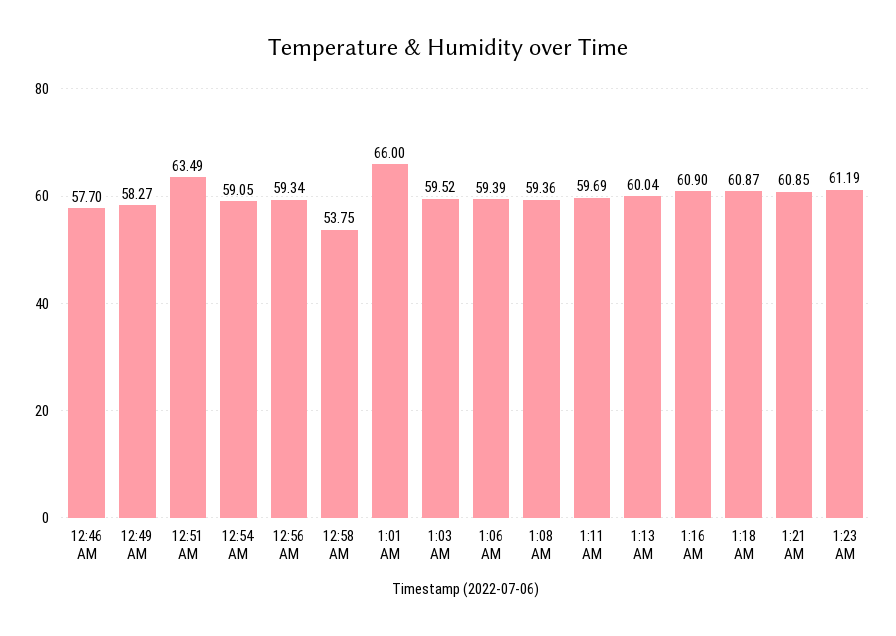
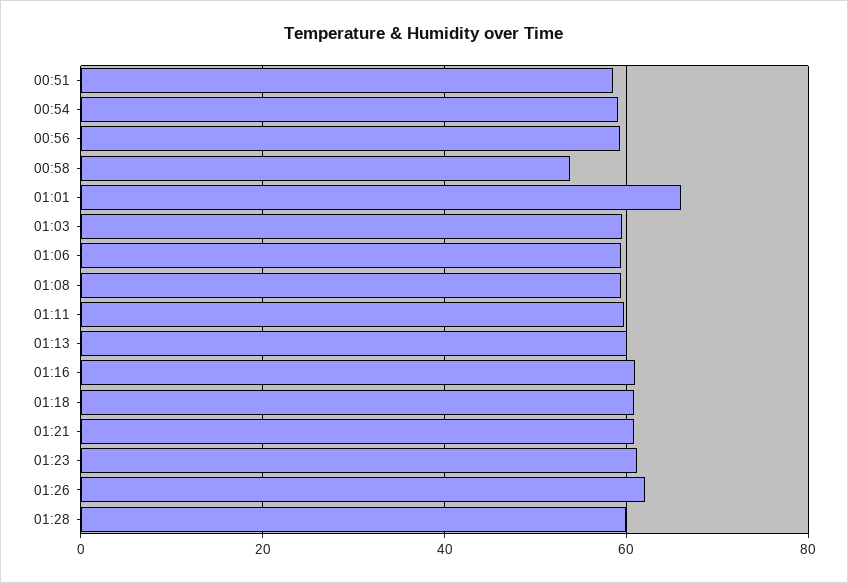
12:46 AM: 57.7 -> none
12:49 AM: 58.27 -> none
12:51 AM: 63.49 -> 58
01:26: none -> 62
01:28: none -> 60

